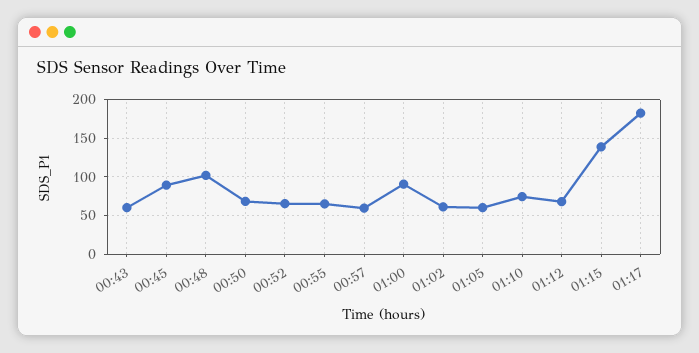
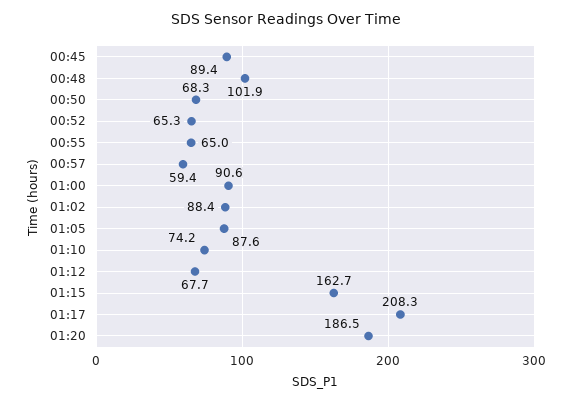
00:43: 60 -> none
01:02: 60 -> 88.4
01:05: 60 -> 87.6
01:15: 140 -> 162.7
01:17: 180 -> 208.3
01:20: none -> 186.5

